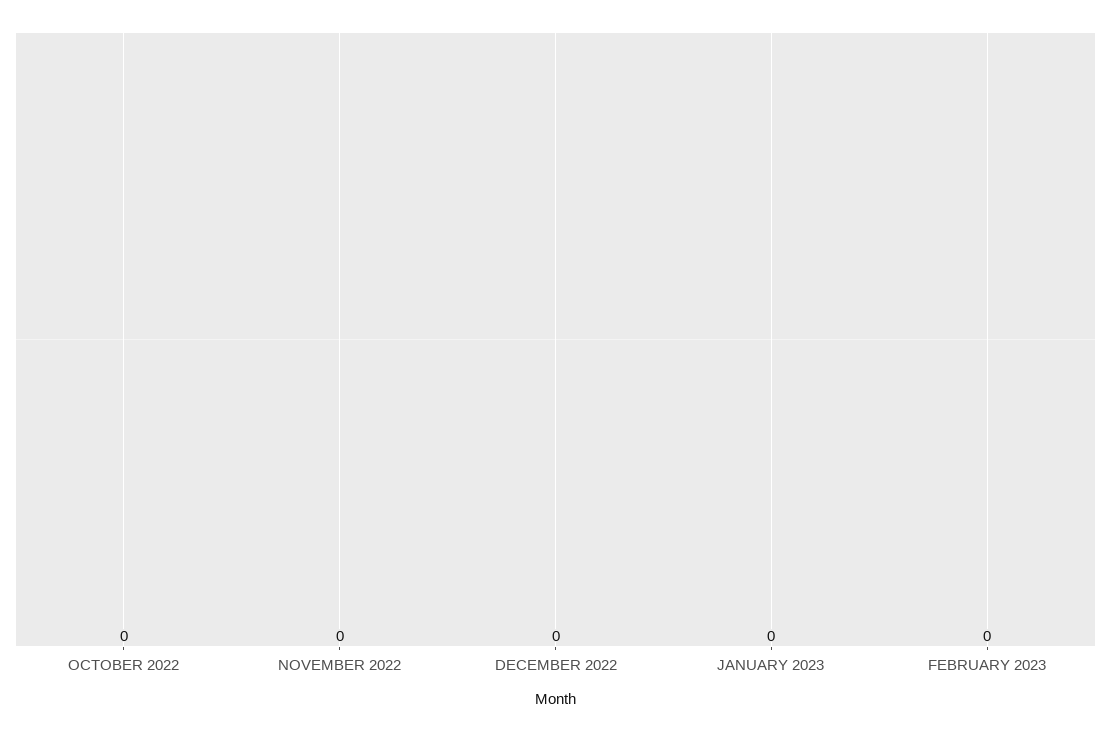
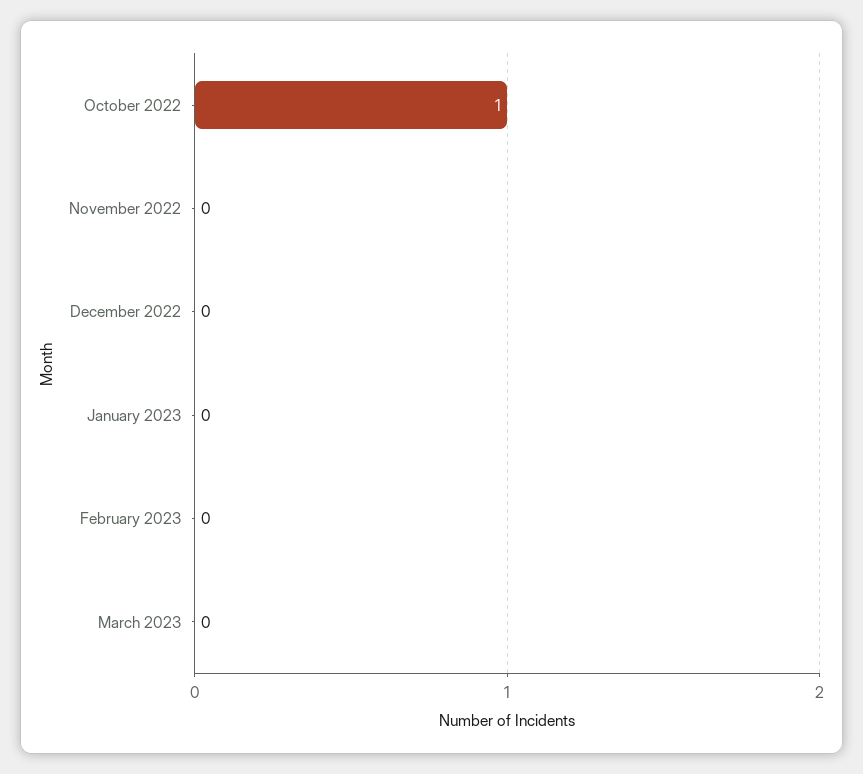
OCTOBER 2022: 0 -> 1
March 2023: none -> 0

